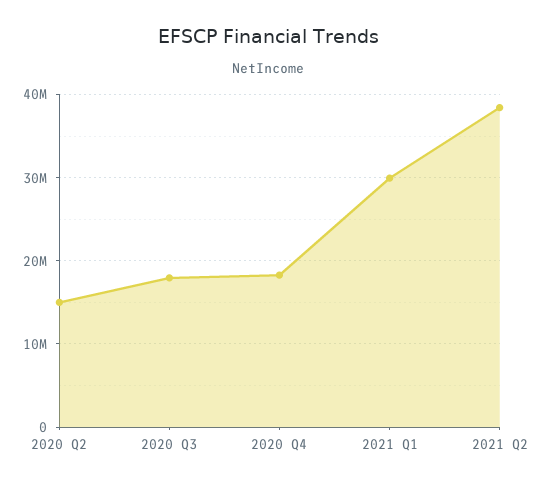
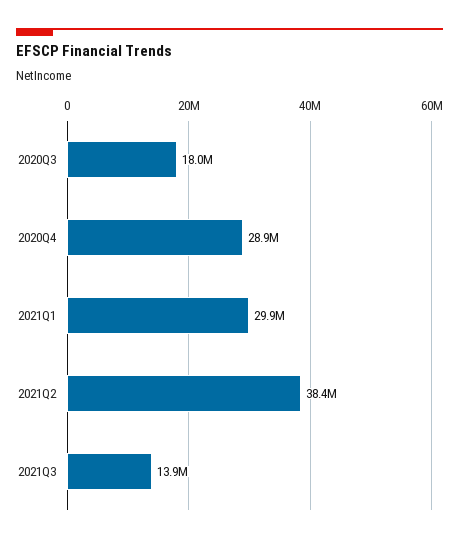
2020 Q2: 15000000 -> none
2020 Q4: 18000000 -> 28900000
2021Q3: none -> 13900000

